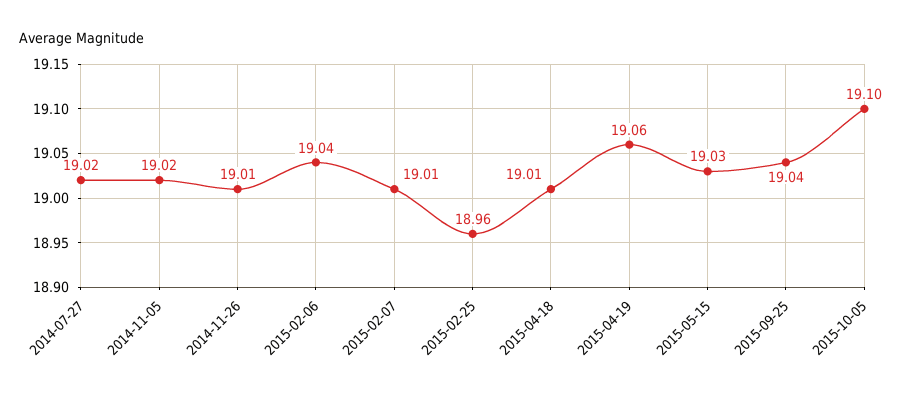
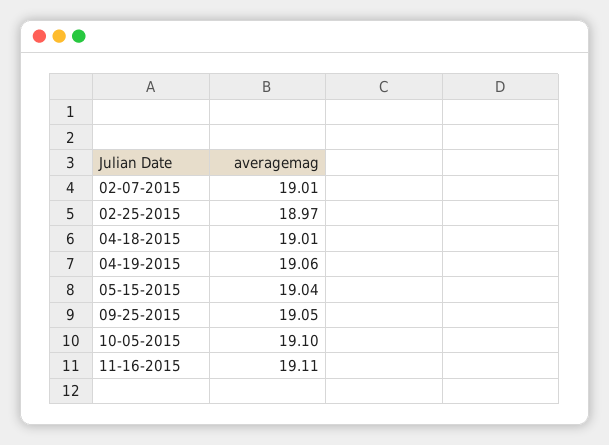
2014-07-27: 19.02 -> none
2014-11-05: 19.02 -> none
2014-11-26: 19.01 -> none
2015-02-06: 19.04 -> none
2015-02-25: 18.96 -> 18.97
2015-05-15: 19.03 -> 19.04
2015-09-25: 19.04 -> 19.05
11-16-2015: none -> 19.11

